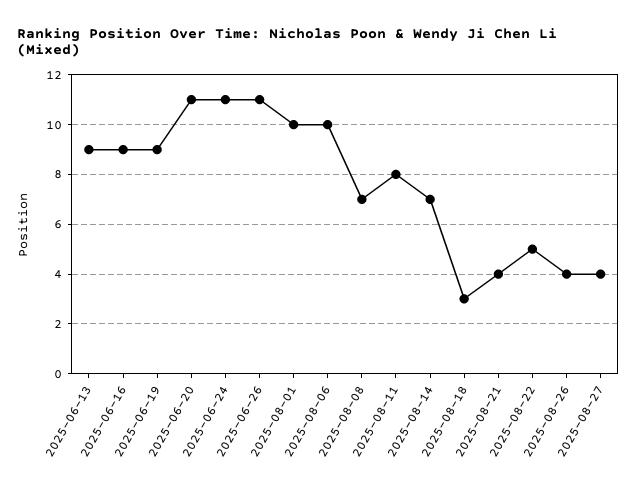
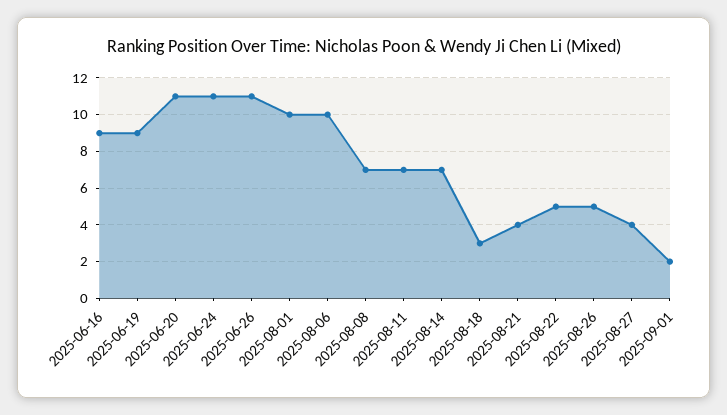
2025-06-13: 9 -> none
2025-08-11: 8 -> 7
2025-08-26: 4 -> 5
2025-09-01: none -> 2

